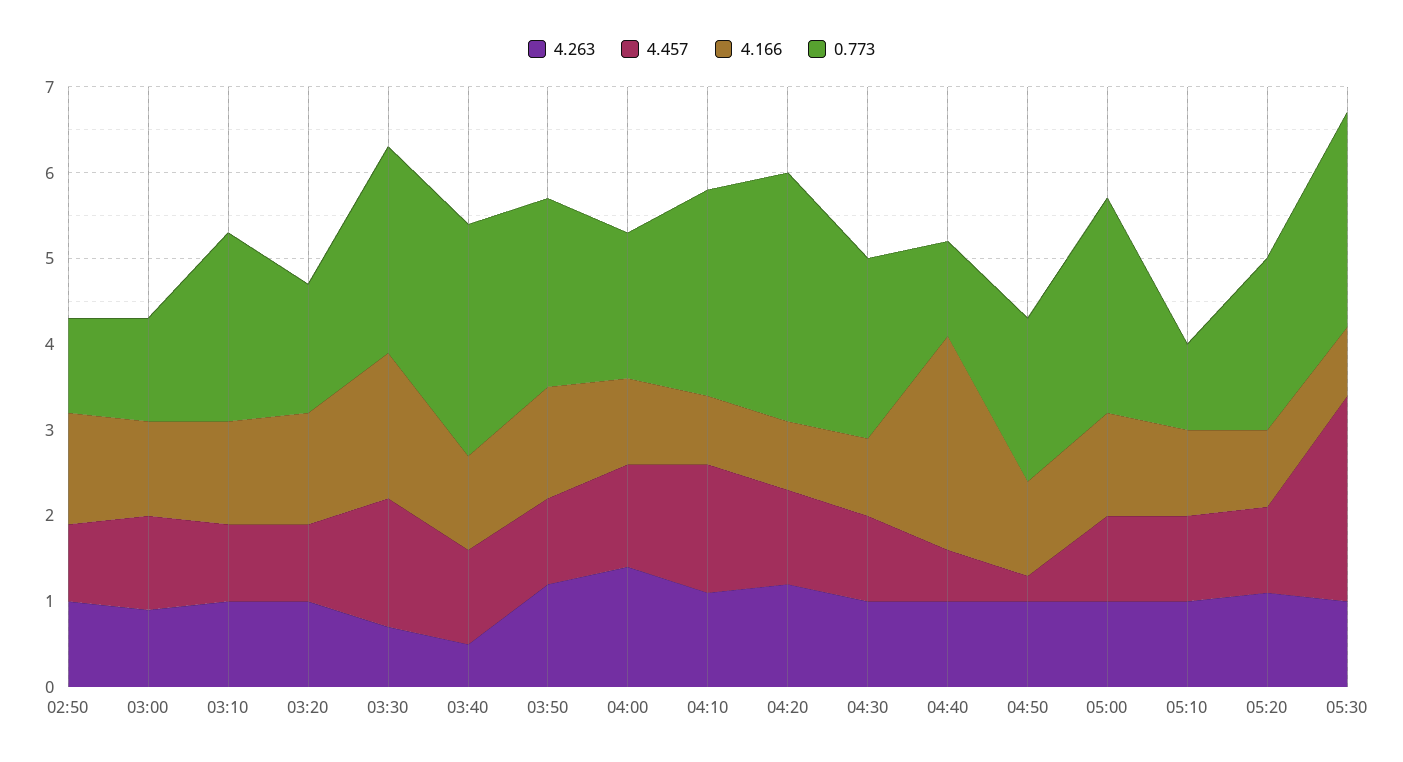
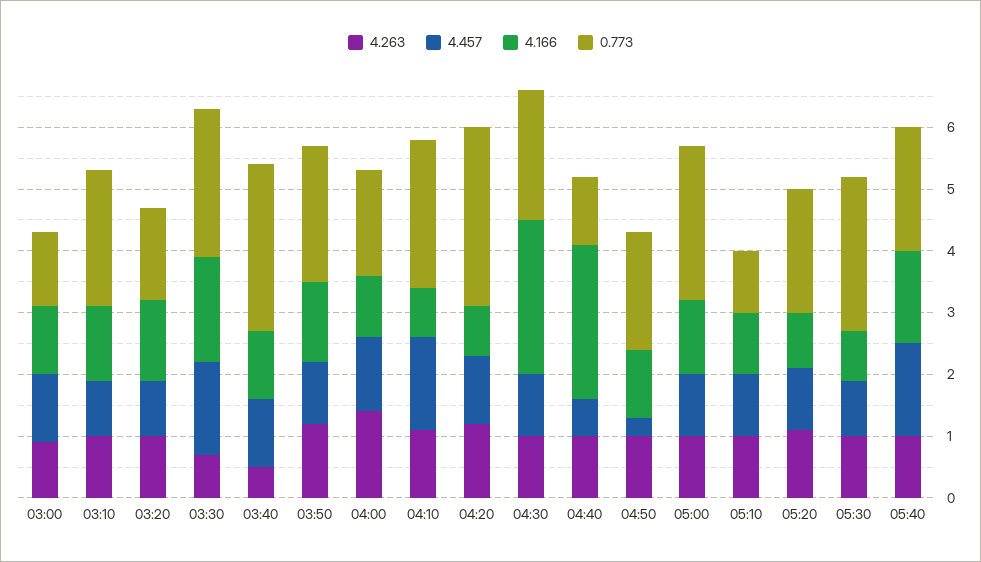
4.263, 02:50: 1 -> none
4.457, 02:50: 0.9 -> none
4.166, 02:50: 1.3 -> none
0.773, 02:50: 1.1 -> none
4.166, 04:30: 0.9 -> 2.5
4.457, 05:30: 2.4 -> 1
4.263, 05:40: none -> 1
4.457, 05:40: none -> 1.5
4.166, 05:40: none -> 1.5
0.773, 05:40: none -> 2

